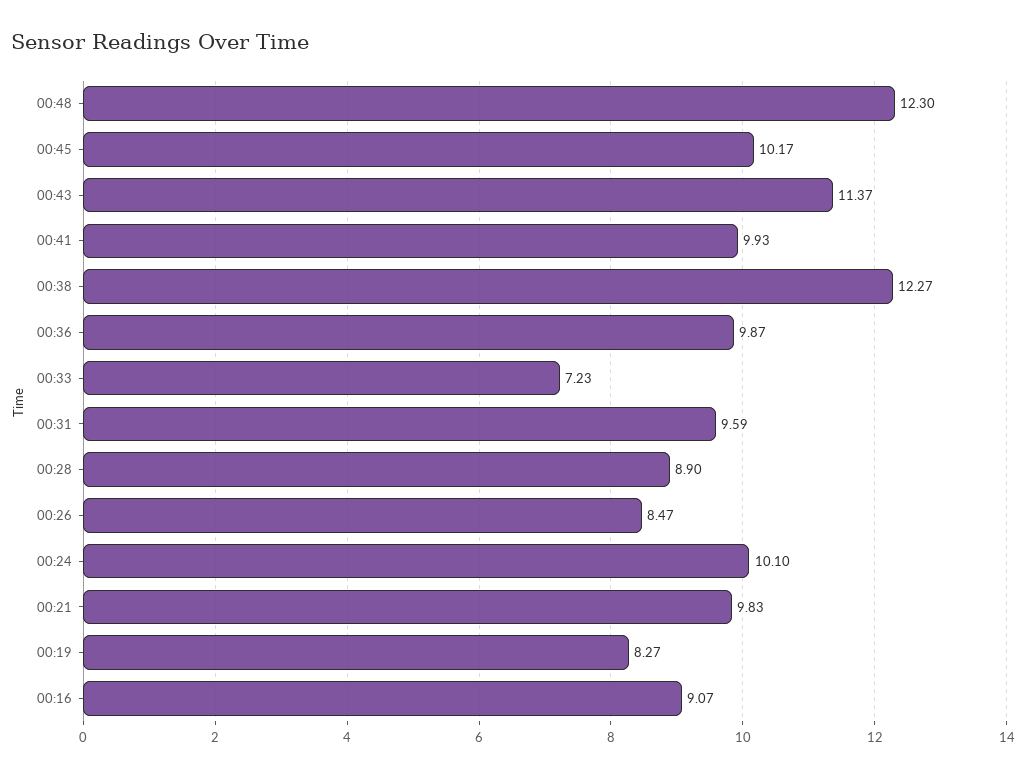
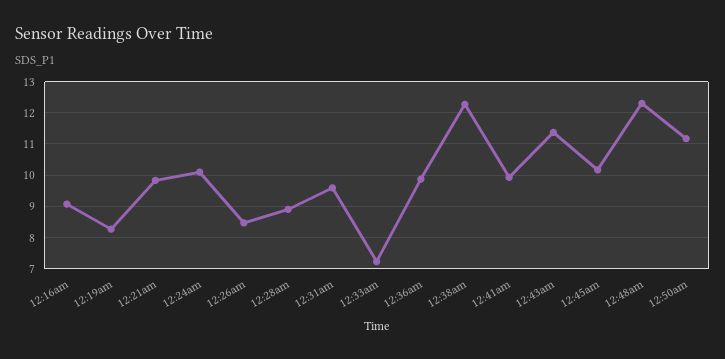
12:50am: none -> 11.2

